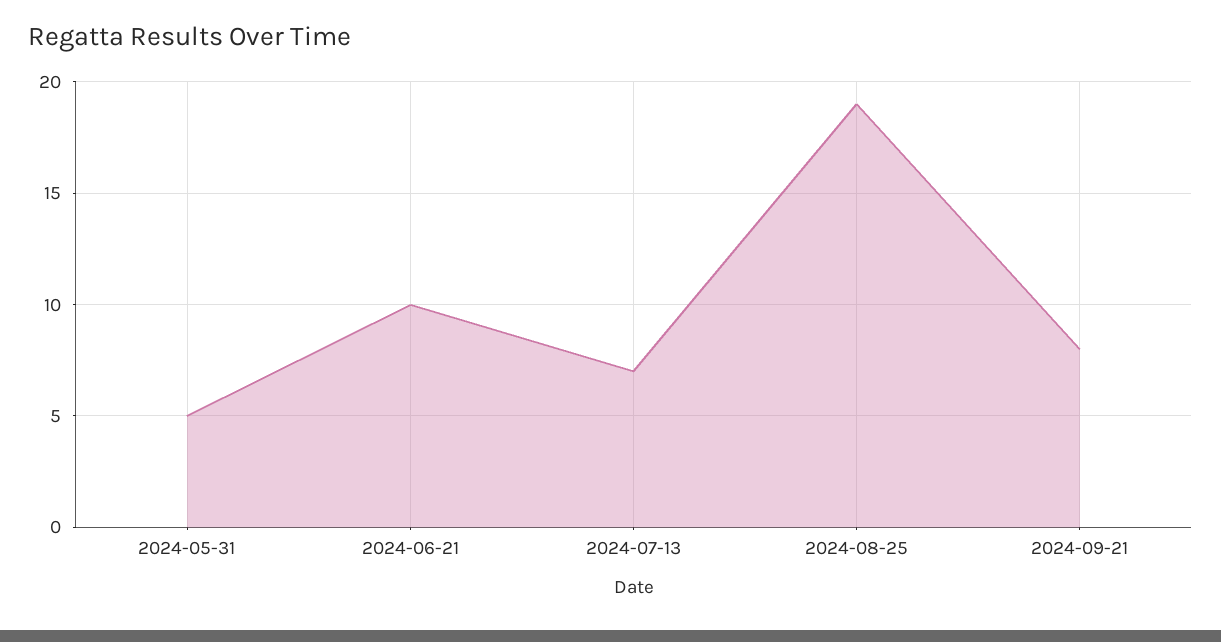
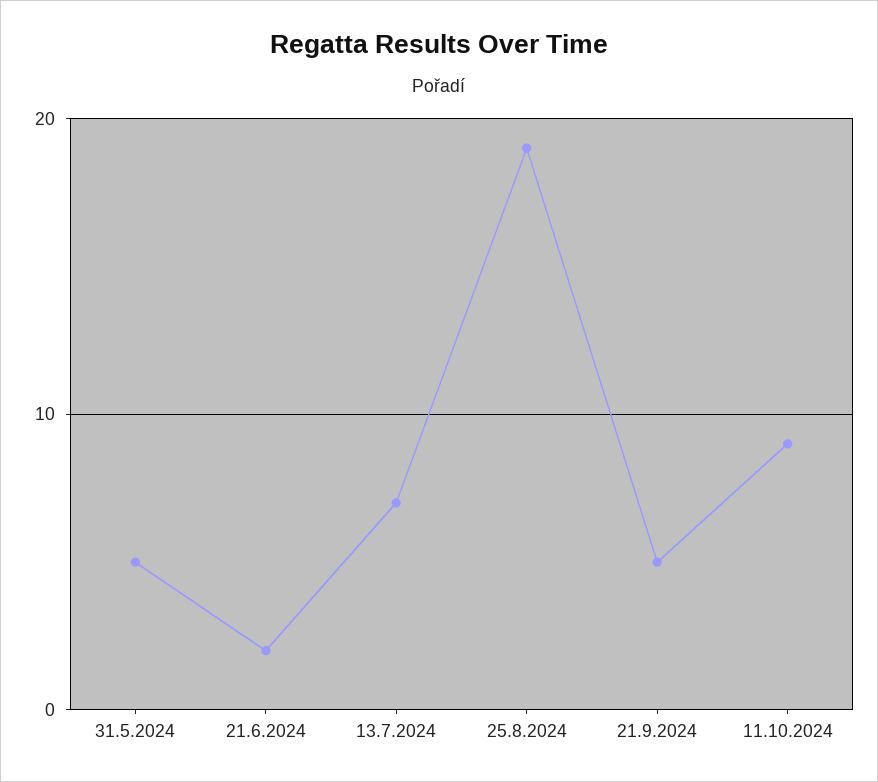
2024-06-21: 10 -> 2
2024-09-21: 8 -> 5
11.10.2024: none -> 9

